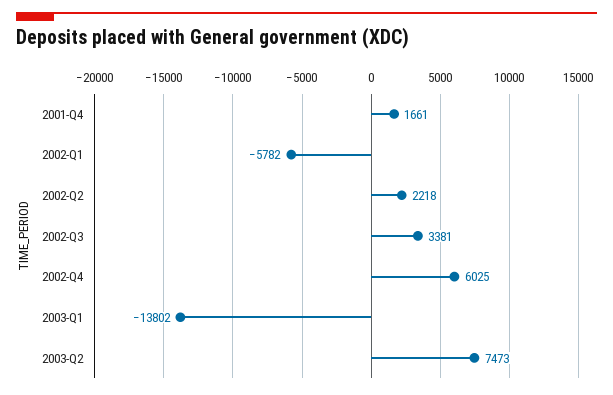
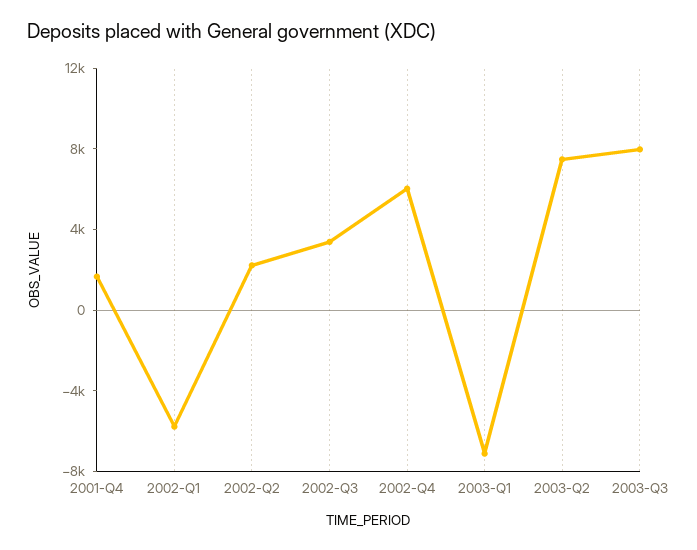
2003-Q1: -13802 -> -7000
2003-Q3: none -> 8000

